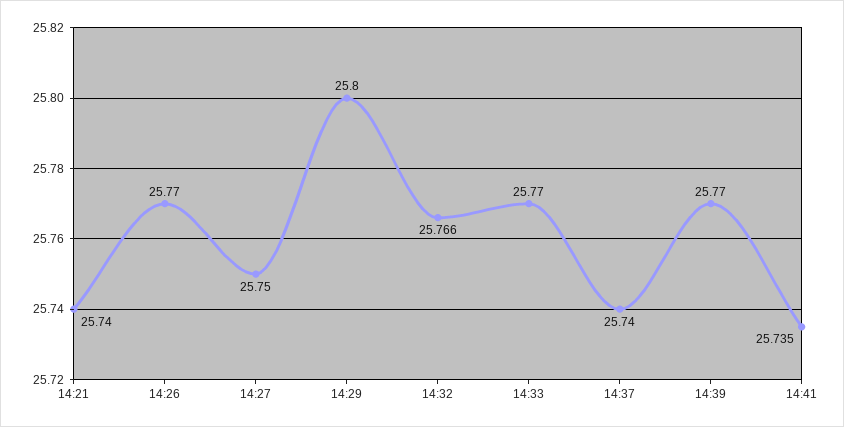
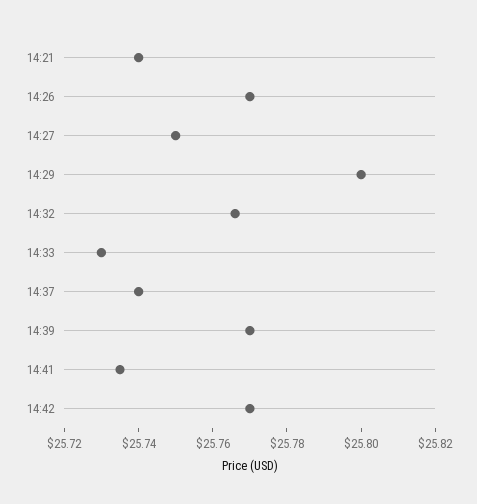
14:33: 25.77 -> 25.73
14:42: none -> 25.77

